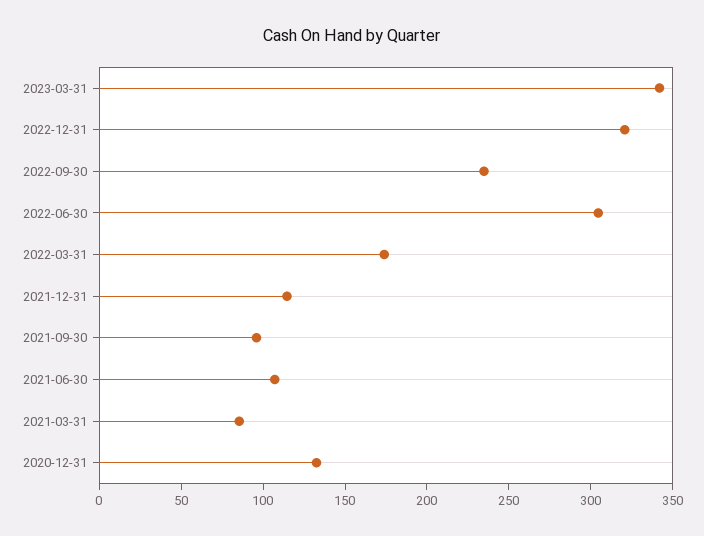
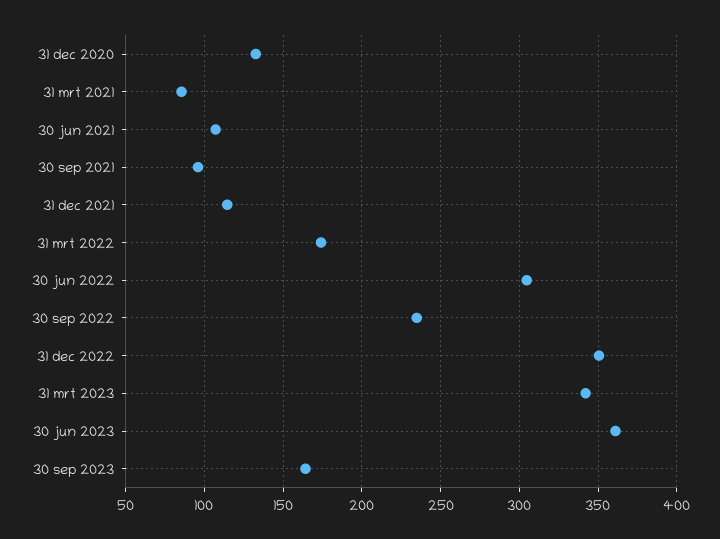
2022-12-31: 320 -> 350
30 jun 2023: none -> 360
30 sep 2023: none -> 165

